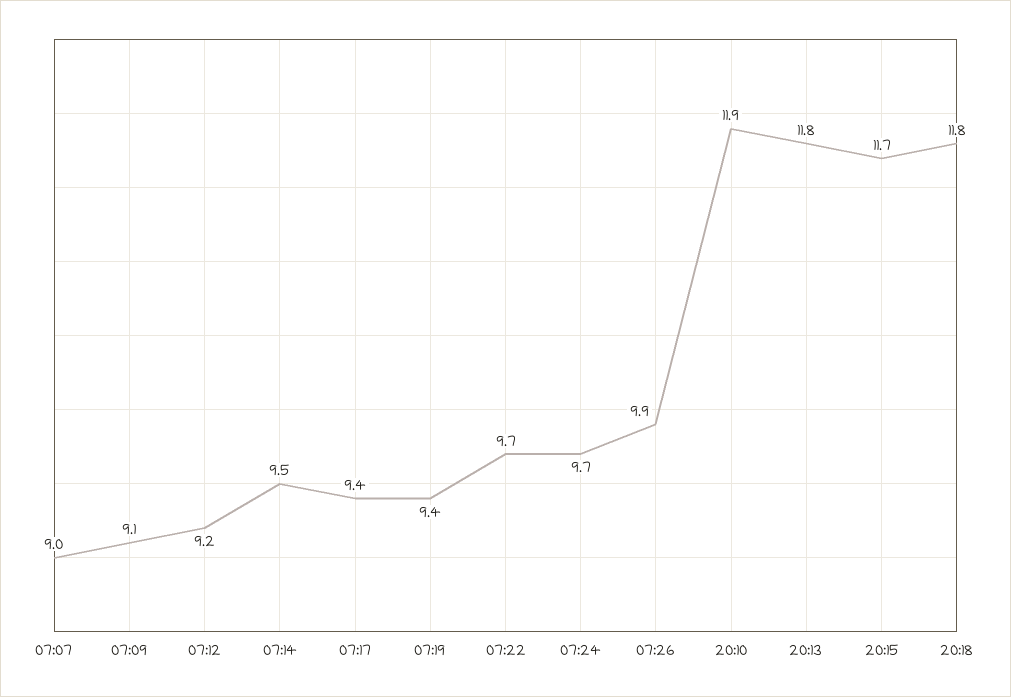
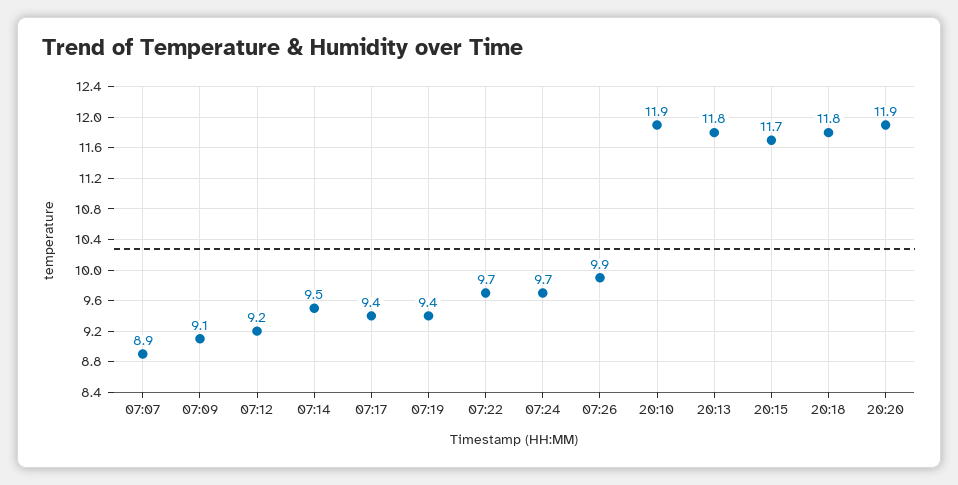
07:07: 9 -> 8.9
20:20: none -> 11.9

